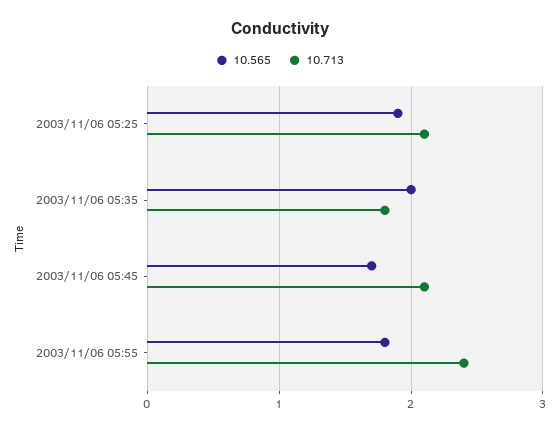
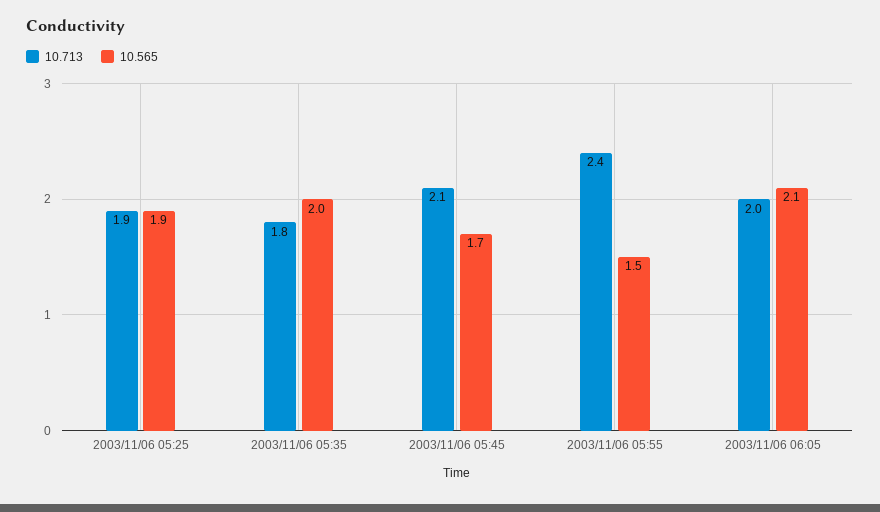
10.713, 2003/11/06 05:25: 2.1 -> 1.9
10.565, 2003/11/06 05:55: 1.8 -> 1.5
10.713, 2003/11/06 06:05: none -> 2
10.565, 2003/11/06 06:05: none -> 2.1

